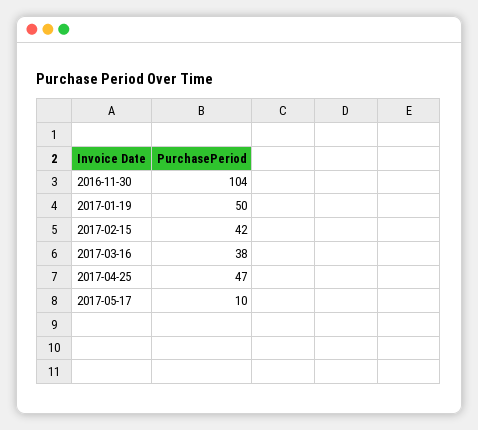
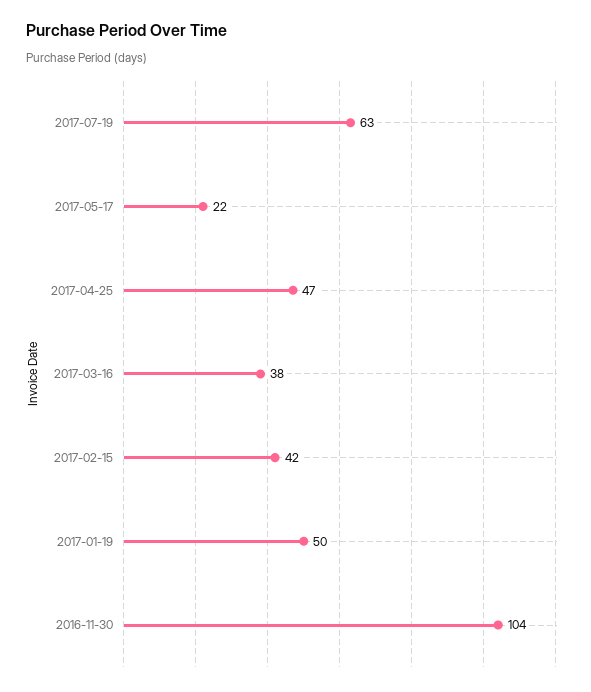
2017-05-17: 10 -> 22
2017-07-19: none -> 63

